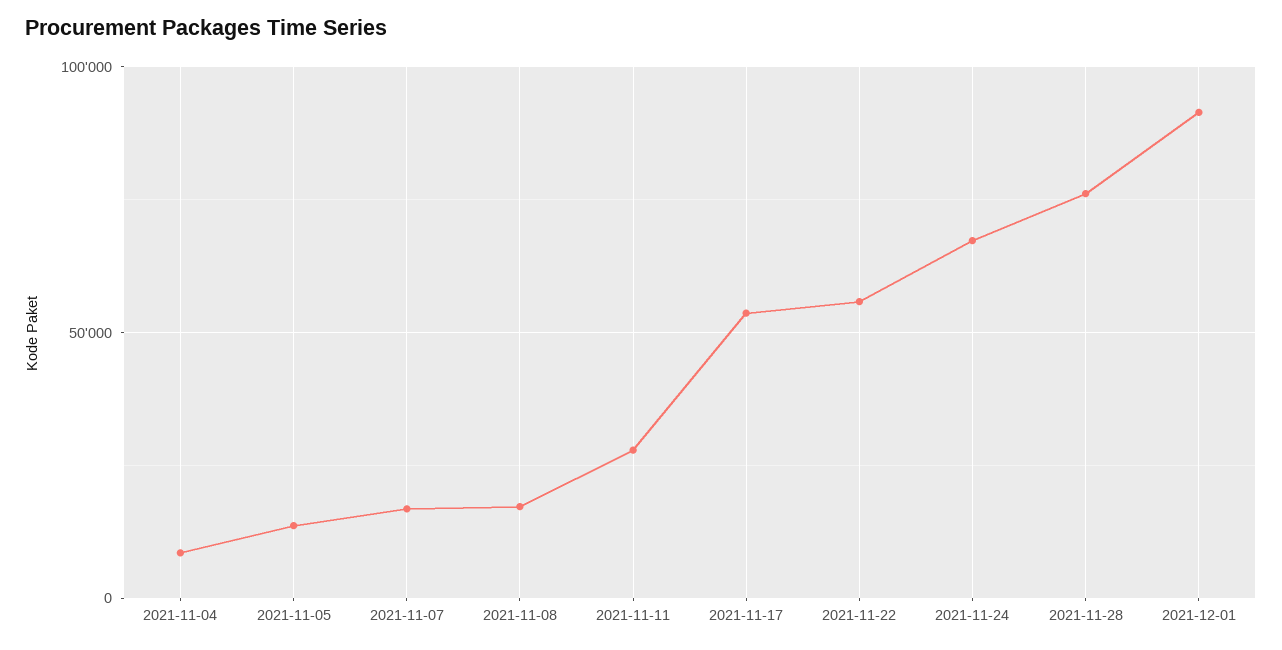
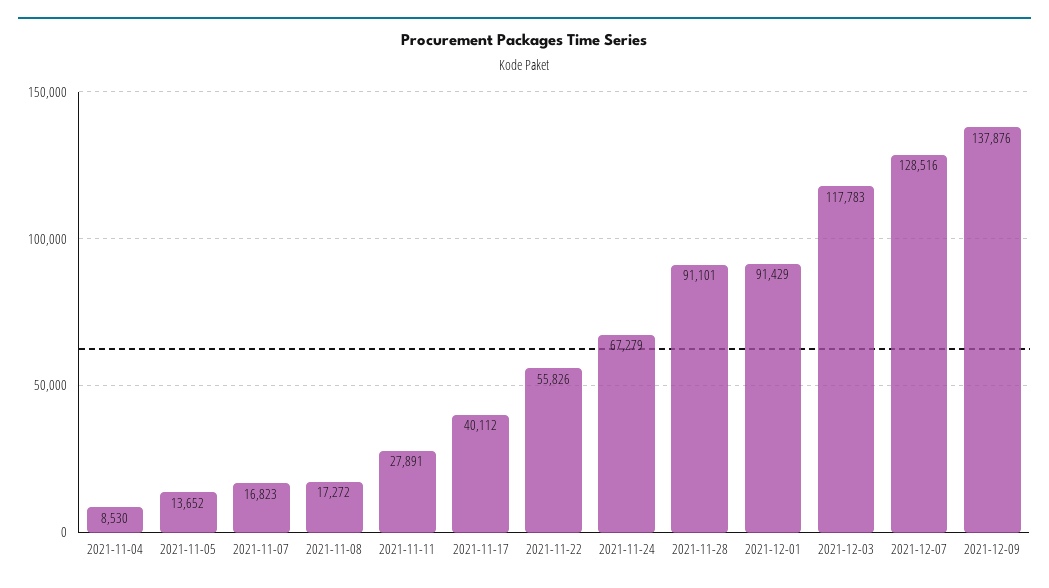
2021-11-17: 55000 -> 40112
2021-11-28: 75000 -> 91101
2021-12-03: none -> 117783
2021-12-07: none -> 128516
2021-12-09: none -> 137876

